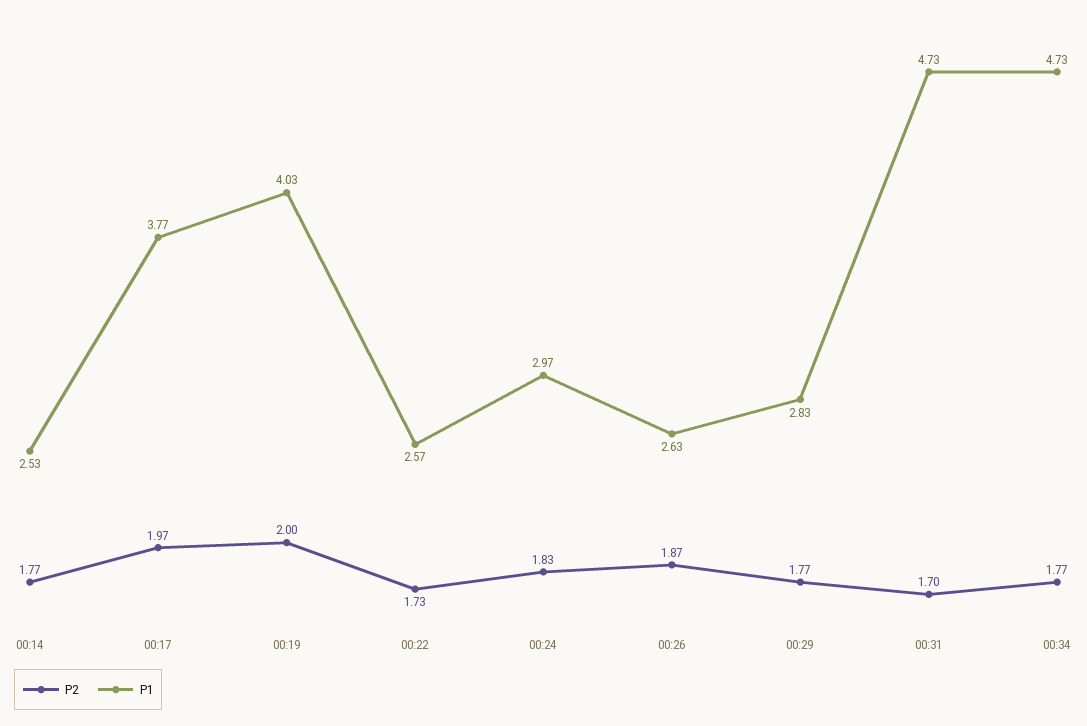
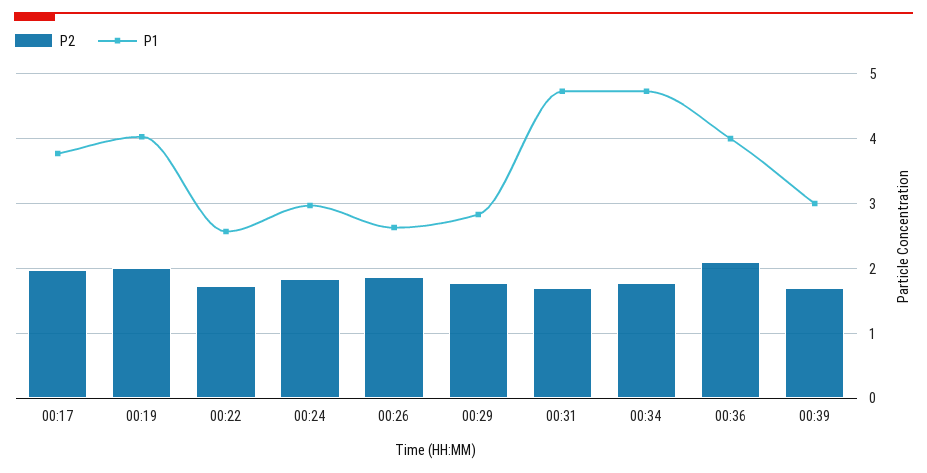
P2, 00:14: 1.77 -> none
P1, 00:14: 2.53 -> none
P2, 00:36: none -> 2.1
P1, 00:36: none -> 4
P2, 00:39: none -> 1.7
P1, 00:39: none -> 3

